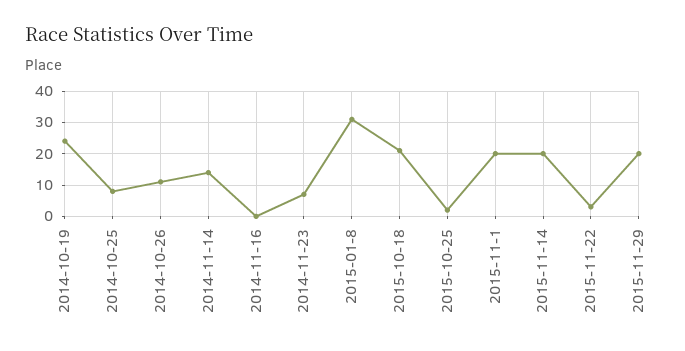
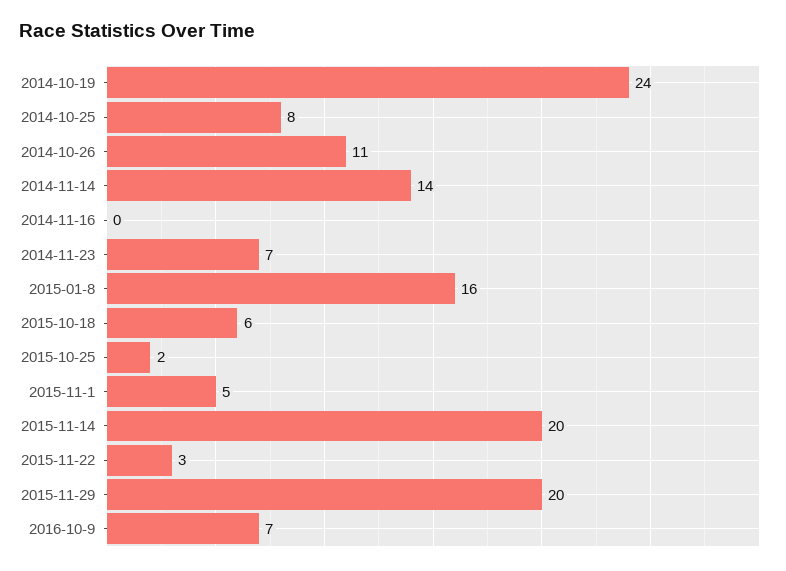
2015-01-8: 30 -> 16
2015-10-18: 20 -> 6
2015-11-1: 20 -> 5
2016-10-9: none -> 7

